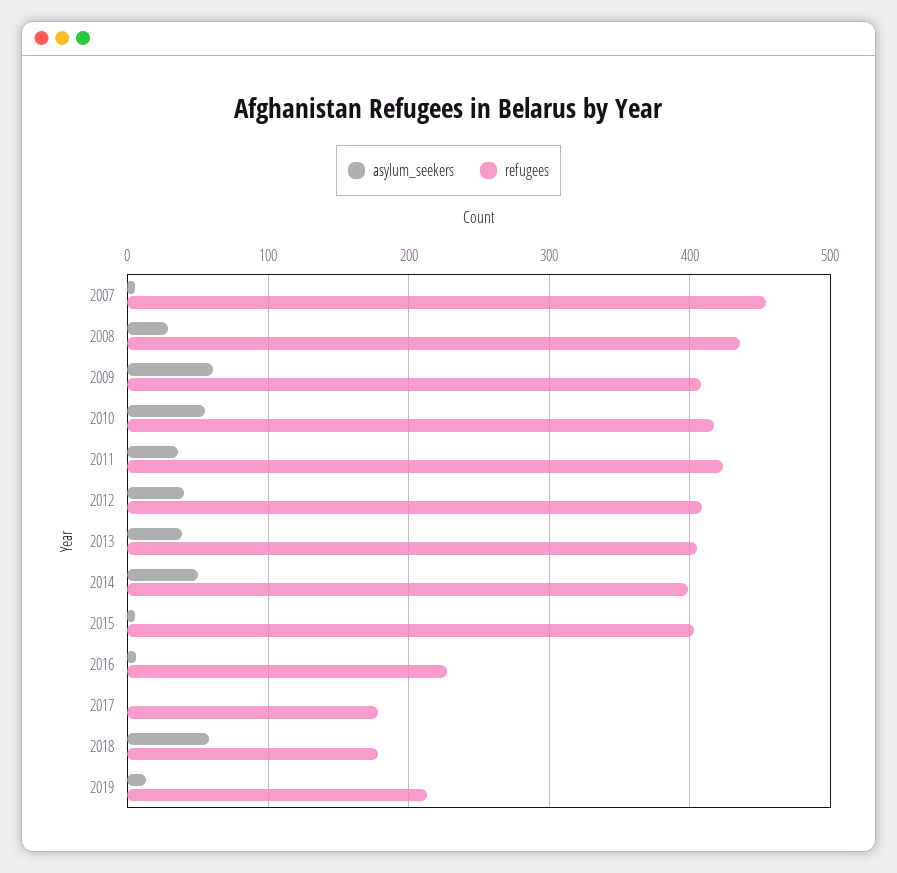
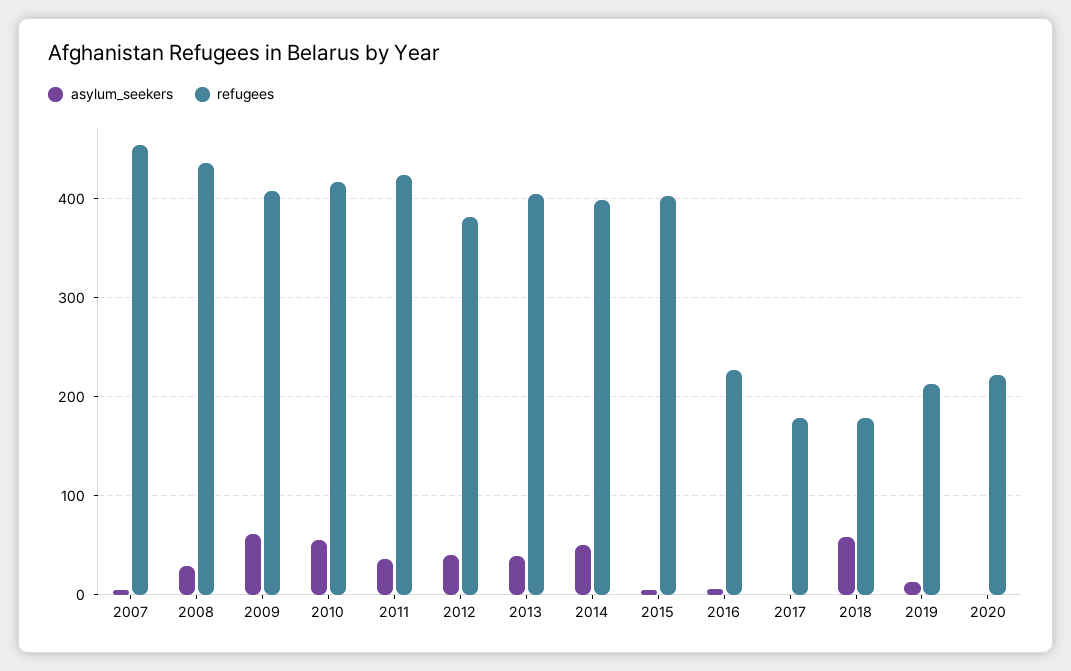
refugees, 2012: 410 -> 380
asylum_seekers, 2020: none -> 0
refugees, 2020: none -> 220

